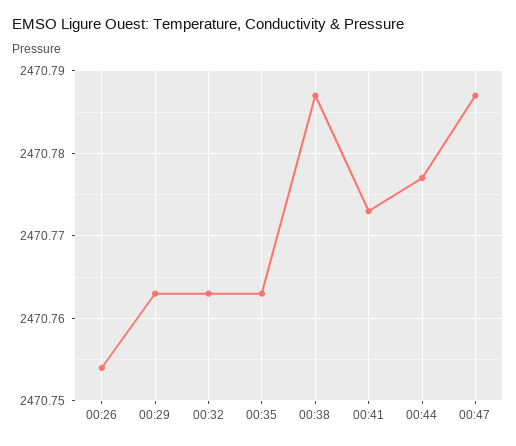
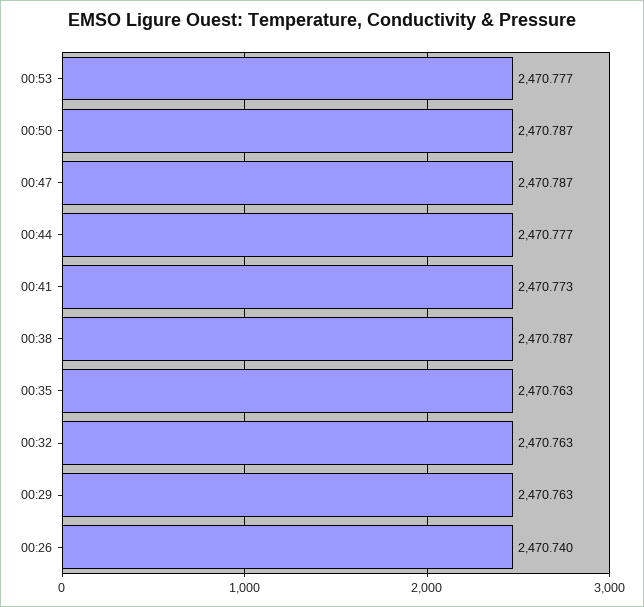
00:26: 2470.754 -> 2470.74
00:53: none -> 2470.777
00:50: none -> 2470.787

